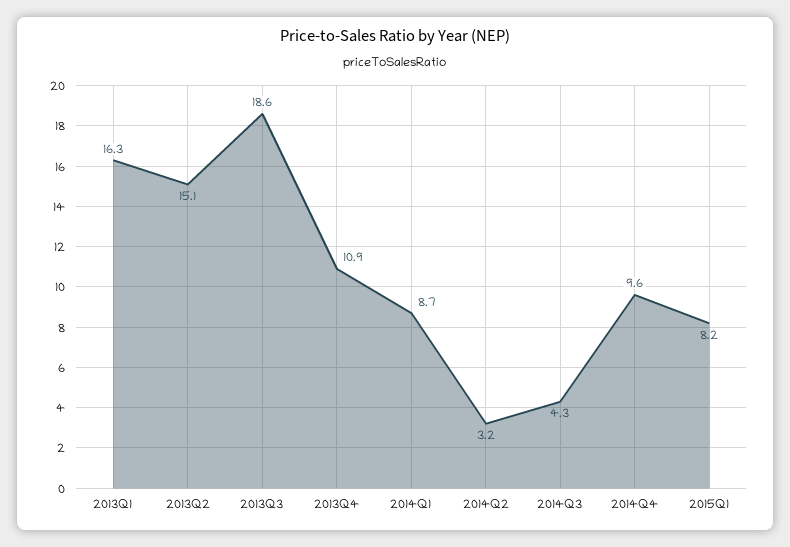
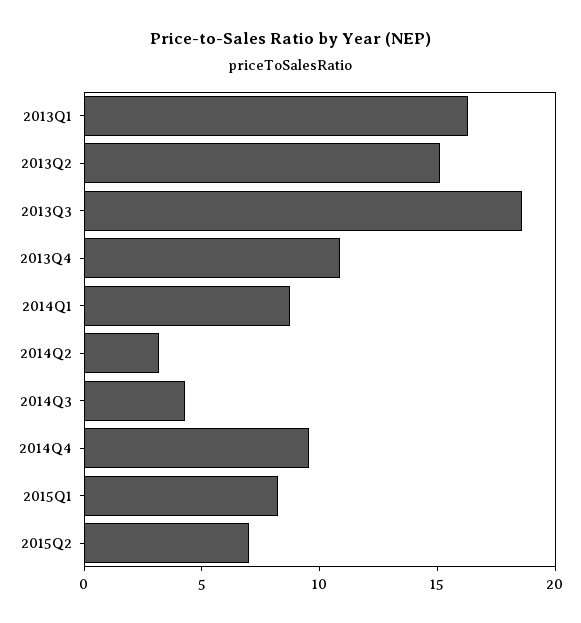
2015Q2: none -> 7

